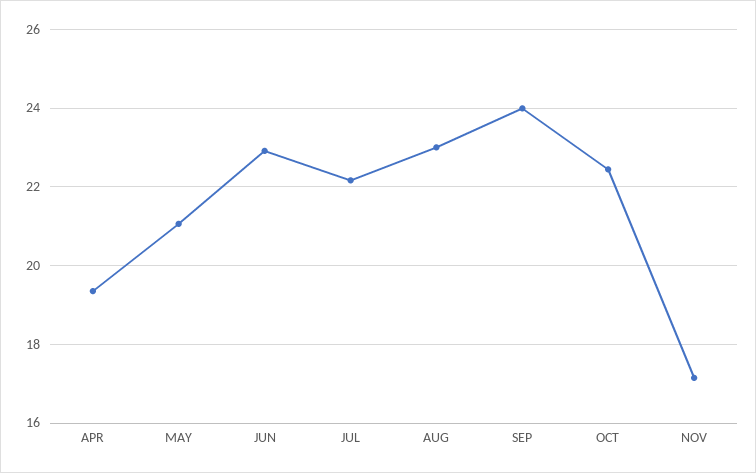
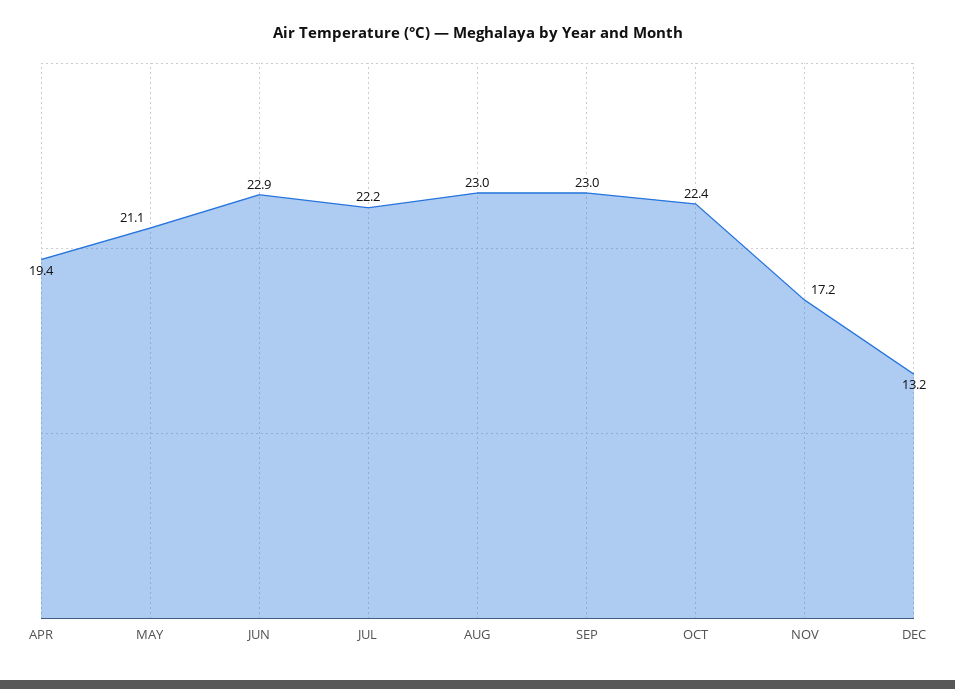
SEP: 24 -> 23
DEC: none -> 13.2

